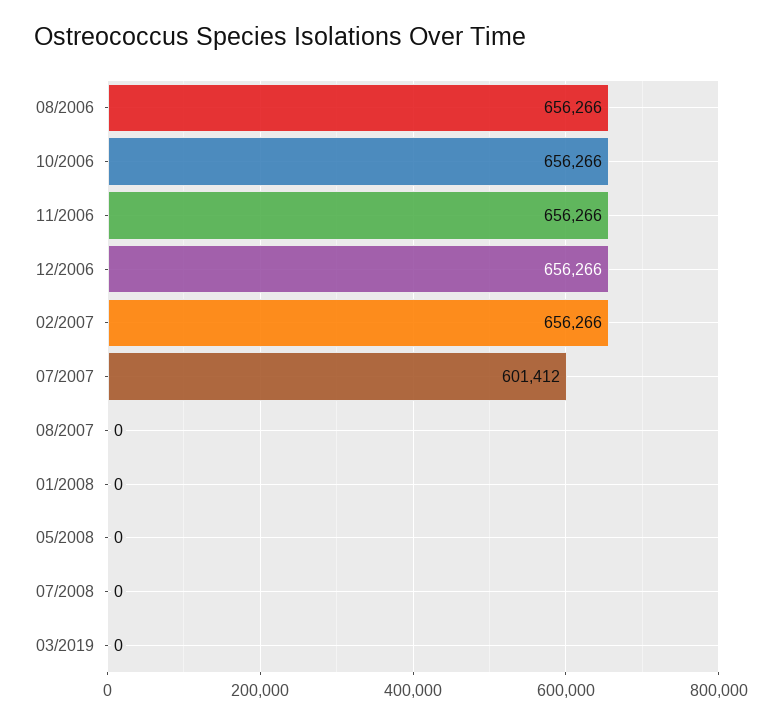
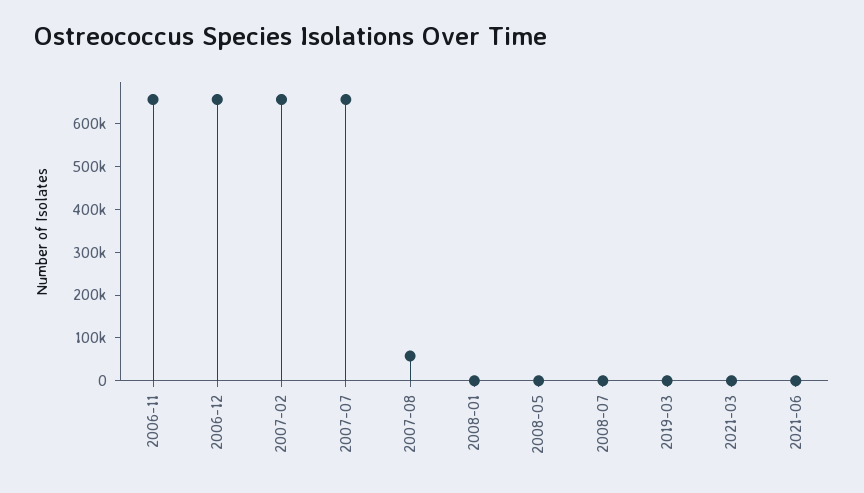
08/2006: 656266 -> none
10/2006: 656266 -> none
07/2007: 601412 -> 660000
08/2007: 0 -> 60000
2021-03: none -> 0
2021-06: none -> 0

